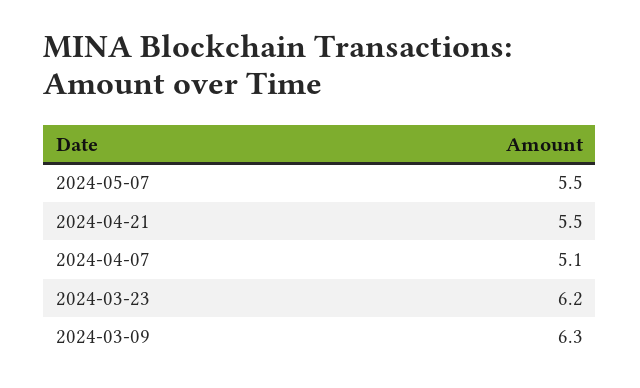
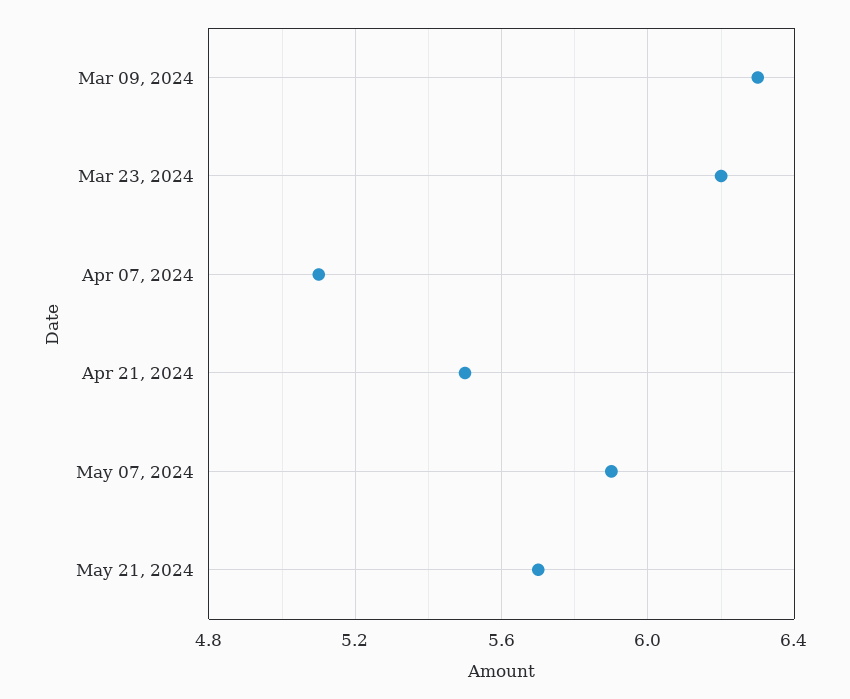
2024-05-07: 5.5 -> 5.9
May 21, 2024: none -> 5.7

